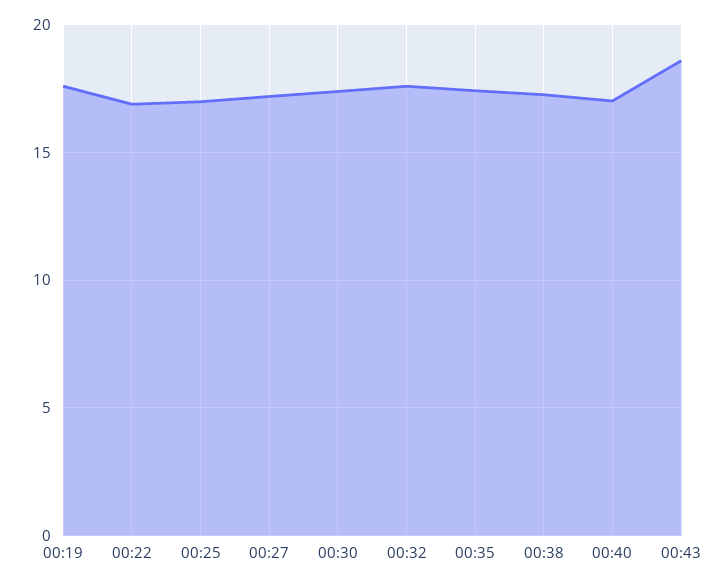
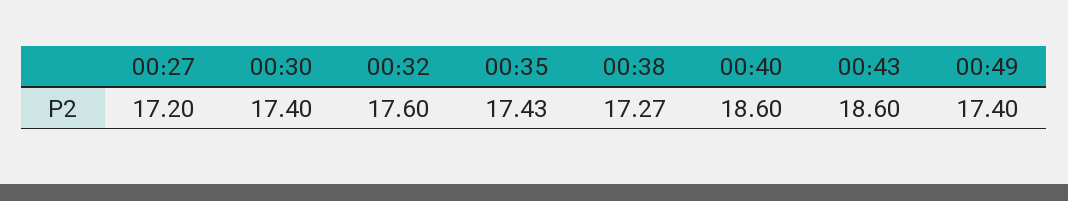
00:19: 17.5 -> none
00:22: 17 -> none
00:25: 17 -> none
00:40: 17 -> 18.6
00:49: none -> 17.4

